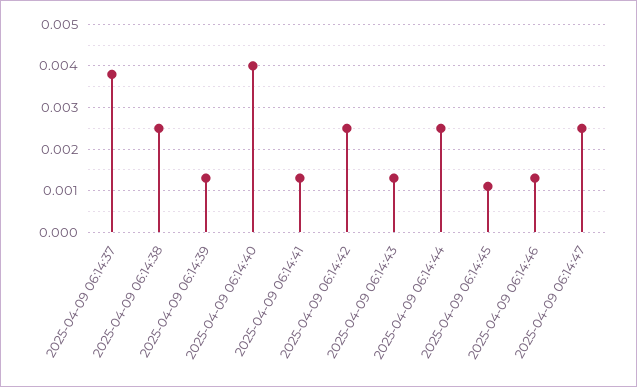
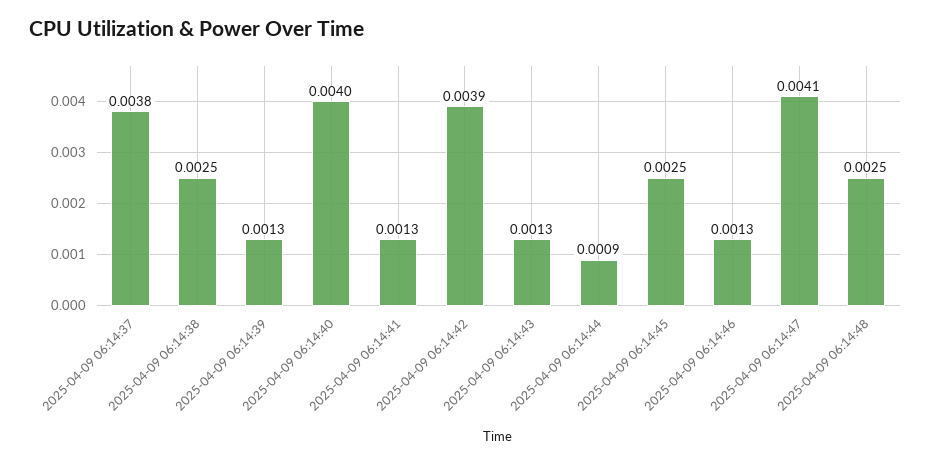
2025-04-09 06:14:42: 0.0025 -> 0.0039
2025-04-09 06:14:44: 0.0025 -> 0.0009
2025-04-09 06:14:45: 0.001 -> 0.0025
2025-04-09 06:14:47: 0.0025 -> 0.0041
2025-04-09 06:14:48: none -> 0.0025

